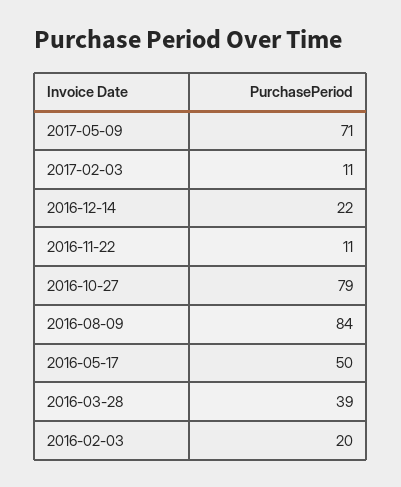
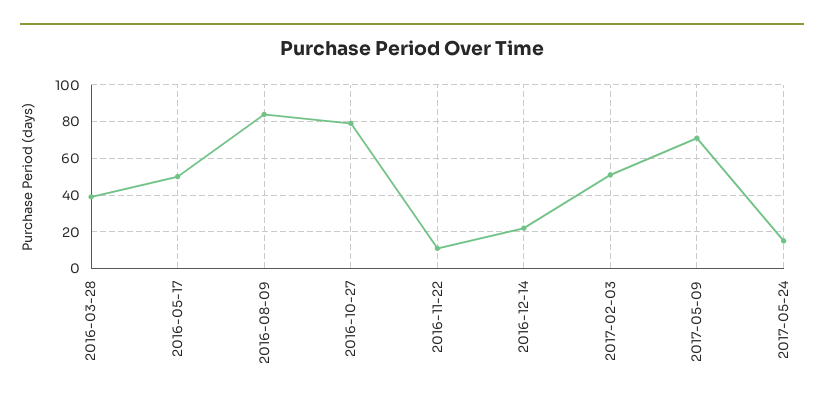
2017-02-03: 11 -> 50
2016-02-03: 20 -> none
2017-05-24: none -> 15

